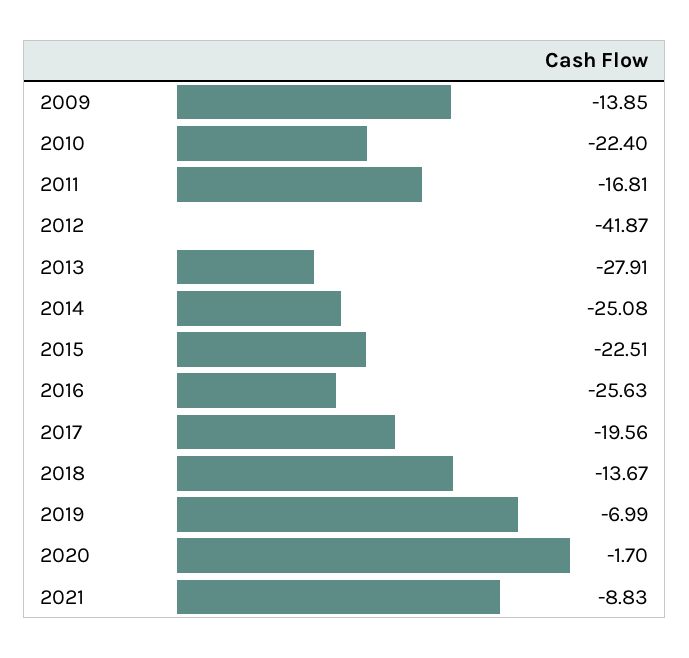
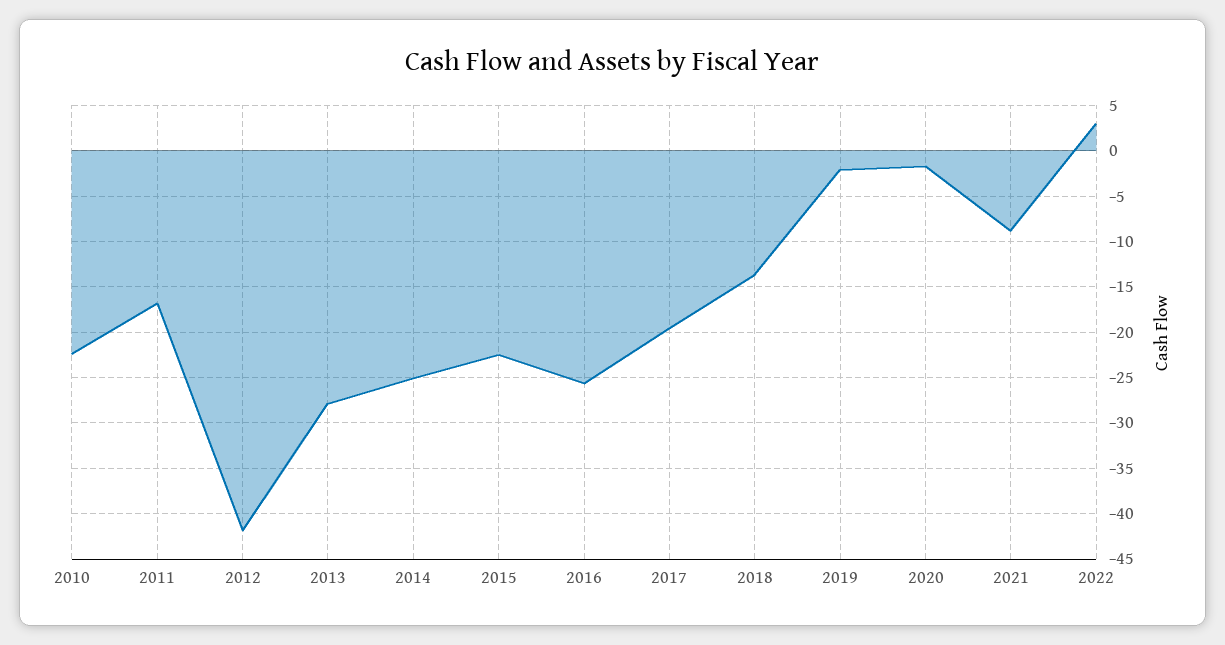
2009: -13.85 -> none
2019: -6.99 -> -2
2022: none -> 3

